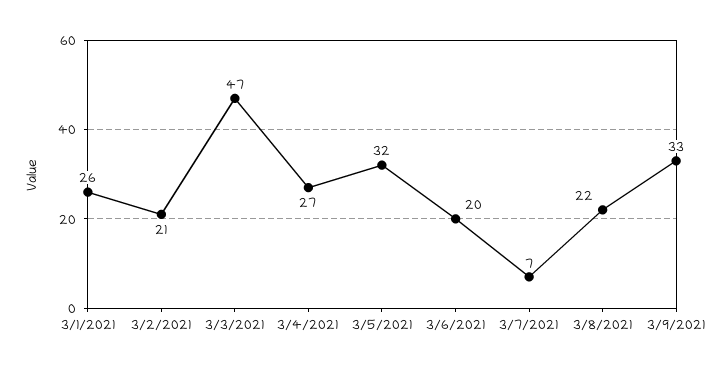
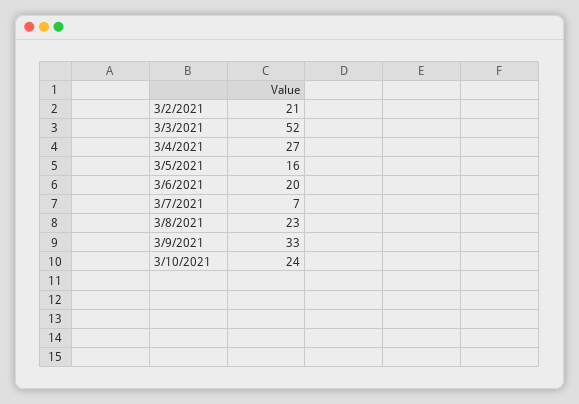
3/1/2021: 26 -> none
3/3/2021: 47 -> 52
3/5/2021: 32 -> 16
3/8/2021: 22 -> 23
3/10/2021: none -> 24

